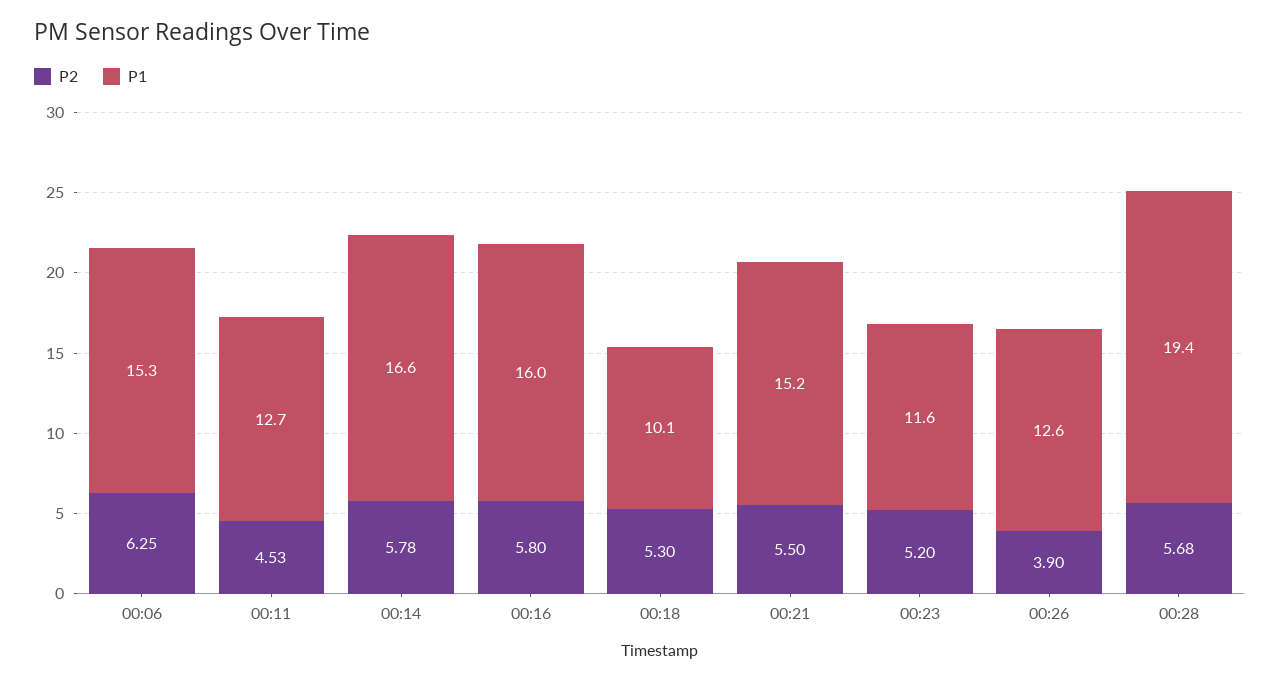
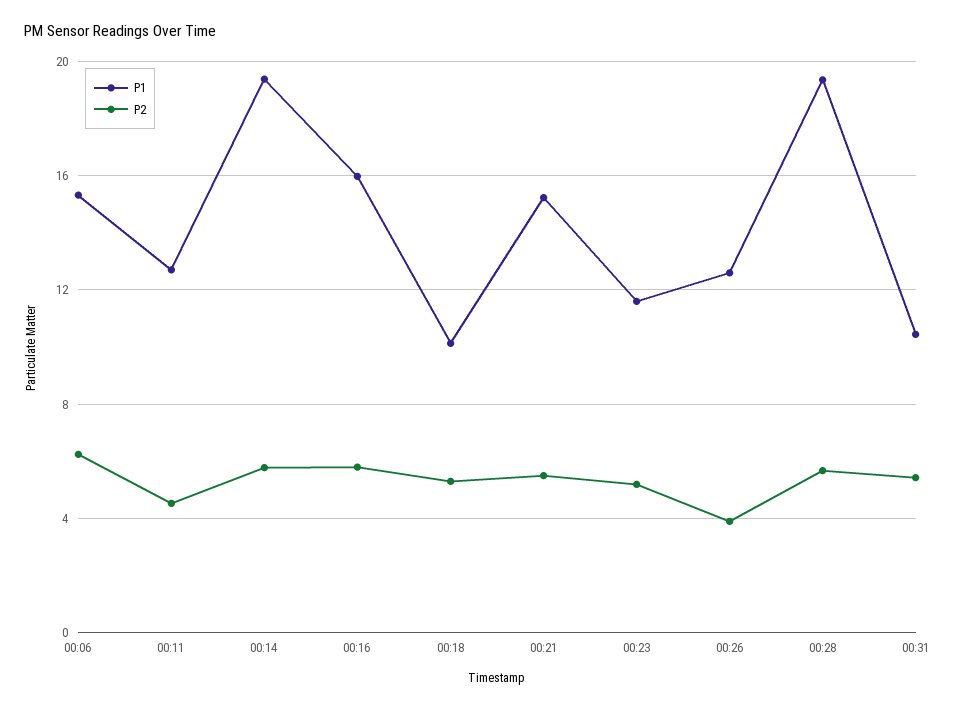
P1, 00:14: 16.6 -> 19.5
P1, 00:31: none -> 10.5
P2, 00:31: none -> 5.5

